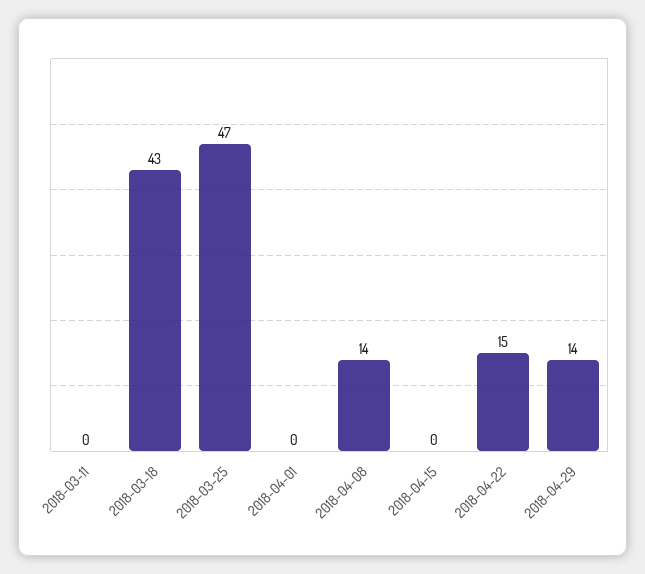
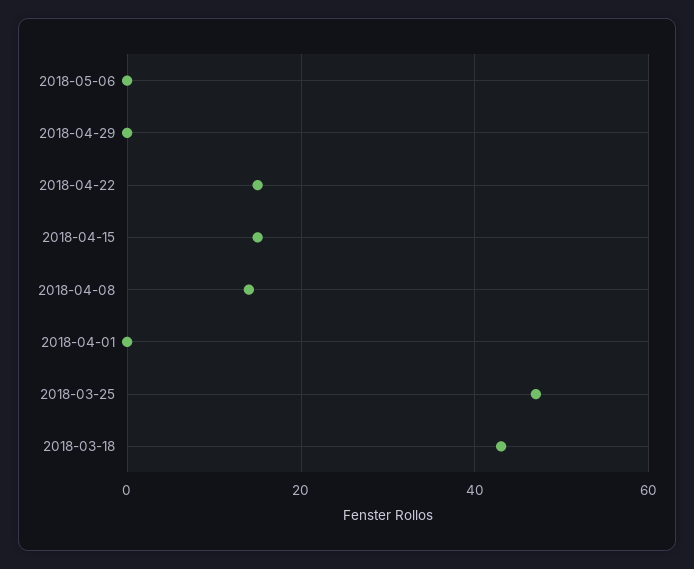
2018-03-11: 0 -> none
2018-04-15: 0 -> 15
2018-04-29: 14 -> 0
2018-05-06: none -> 0

